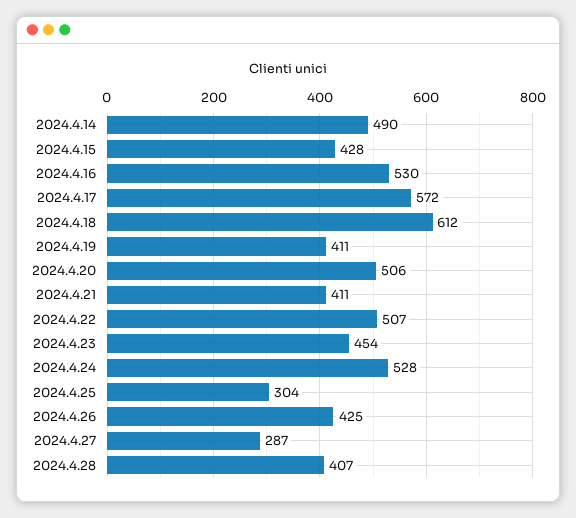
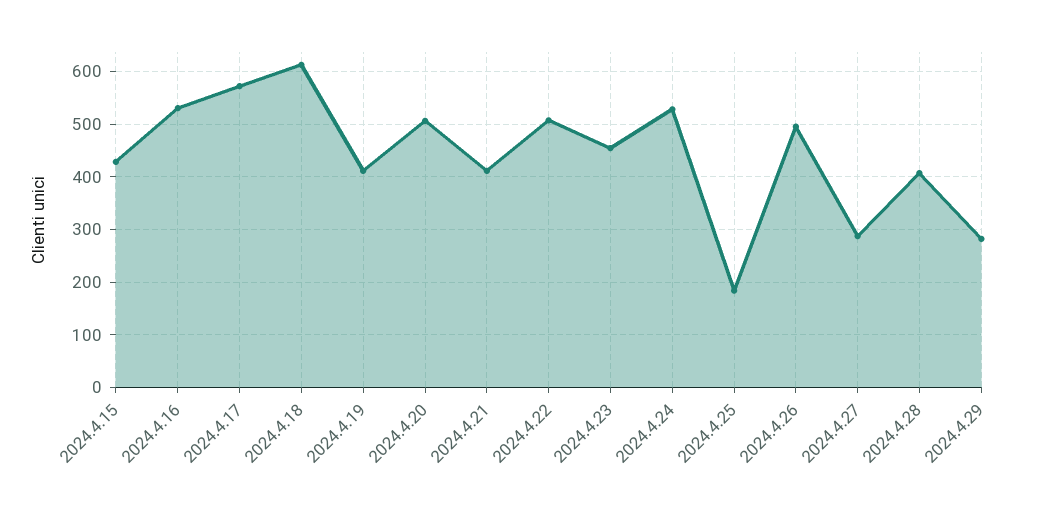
2024.4.14: 490 -> none
2024.4.25: 304 -> 180
2024.4.26: 425 -> 500
2024.4.29: none -> 280

